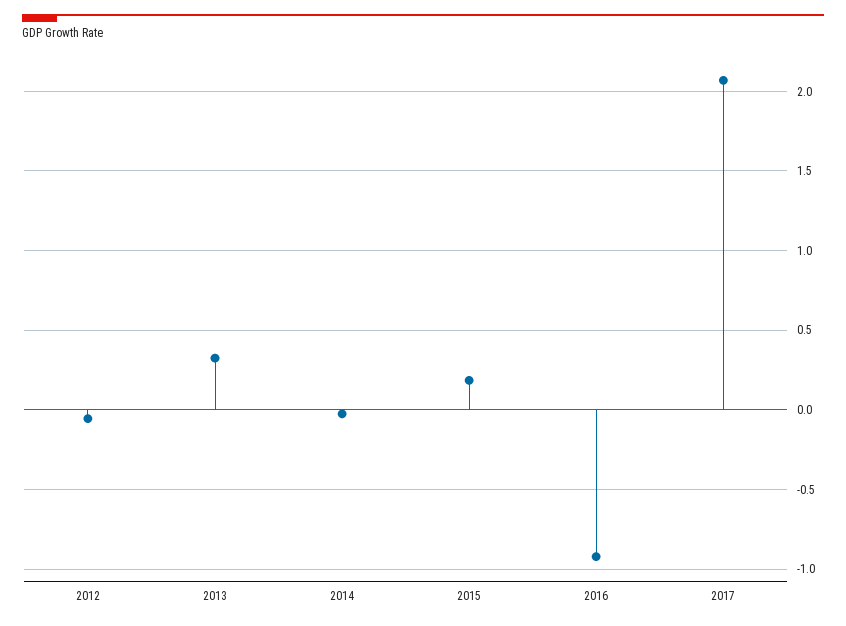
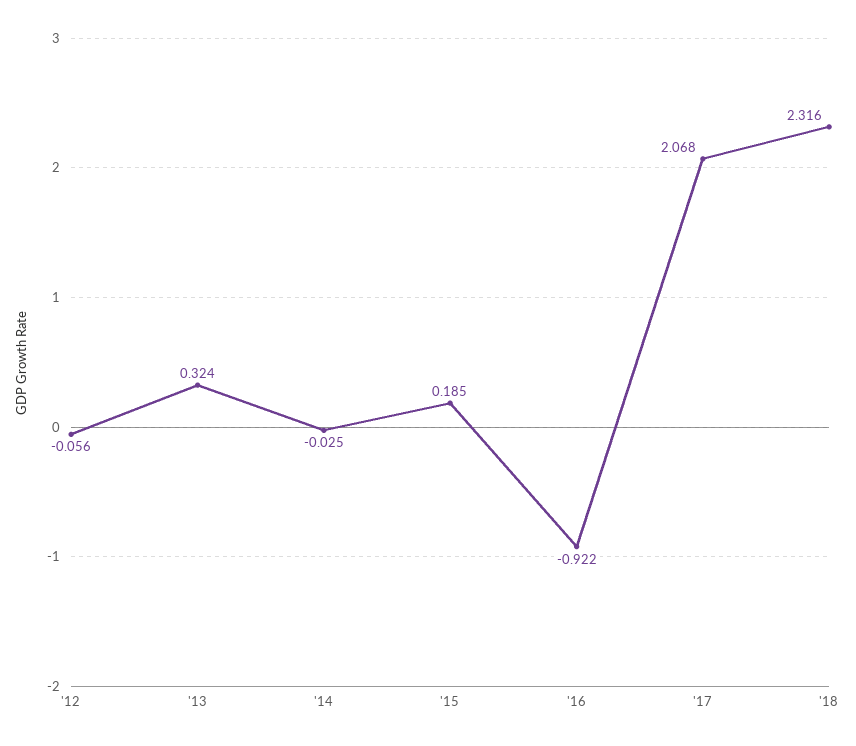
'18: none -> 2.316

